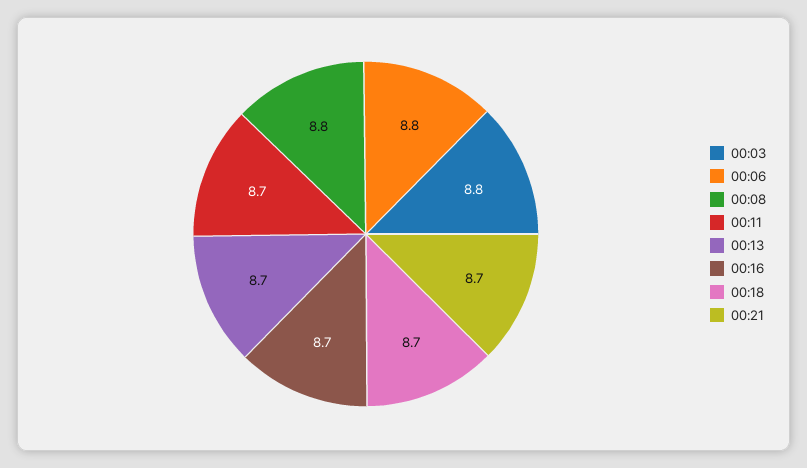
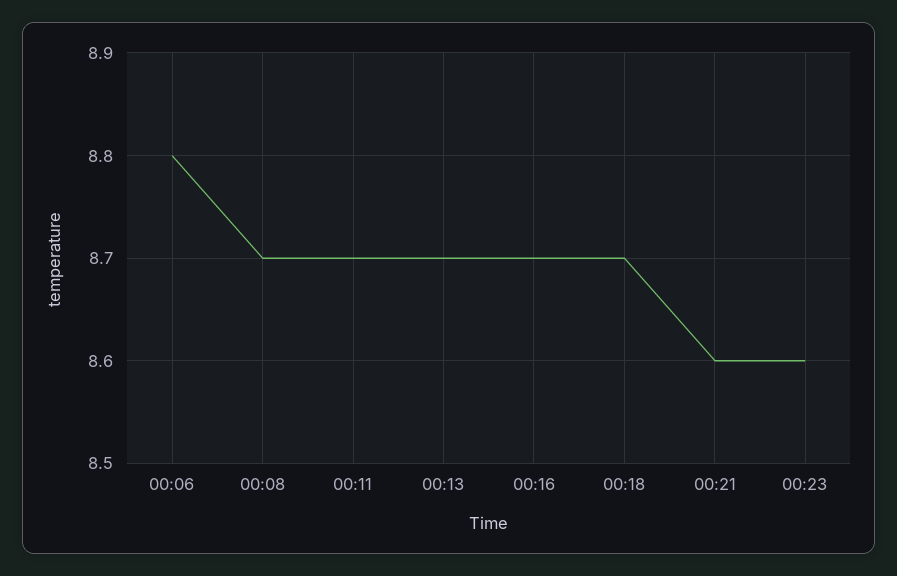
00:03: 8.8 -> none
00:08: 8.8 -> 8.7
00:21: 8.7 -> 8.6
00:23: none -> 8.6

